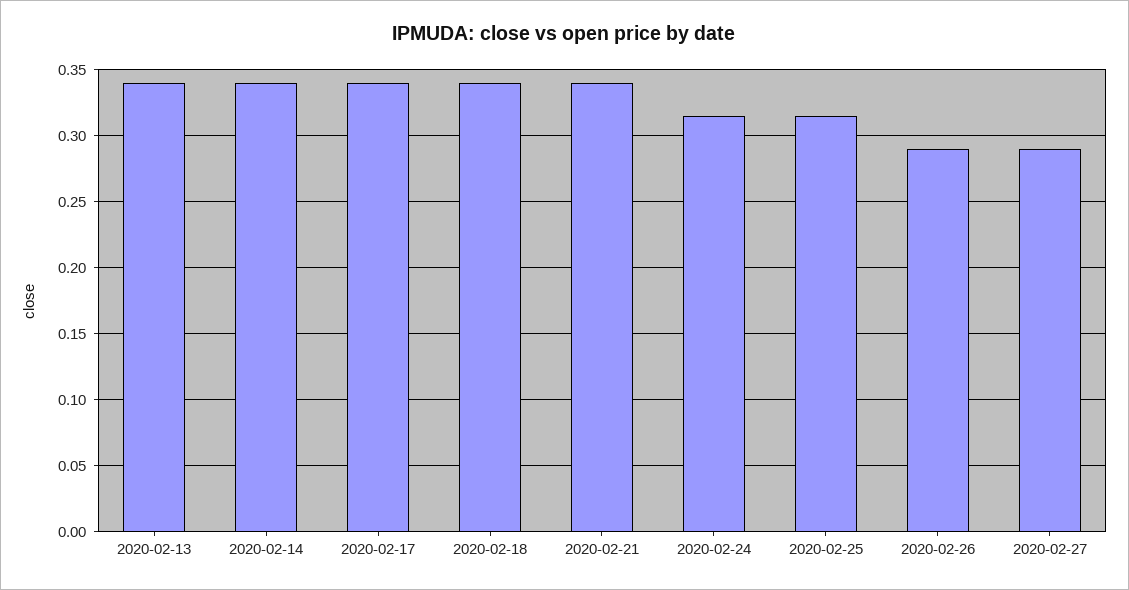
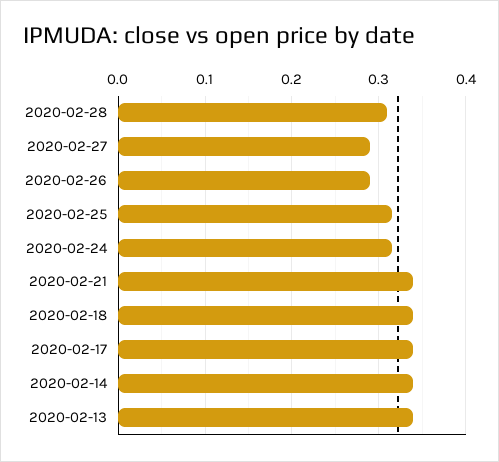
2020-02-28: none -> 0.31

